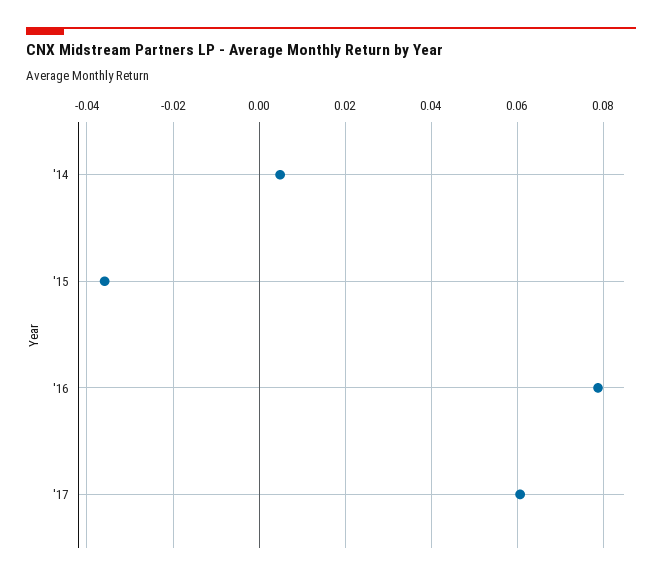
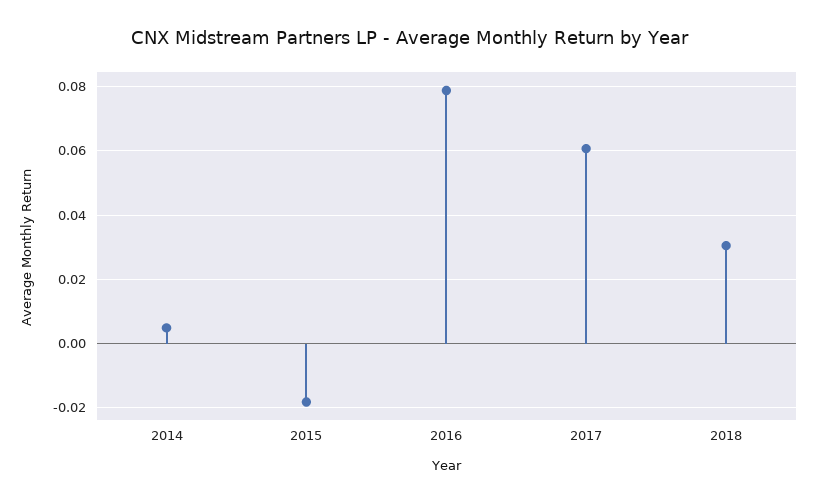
'15: -0.036 -> -0.018
2018: none -> 0.03

